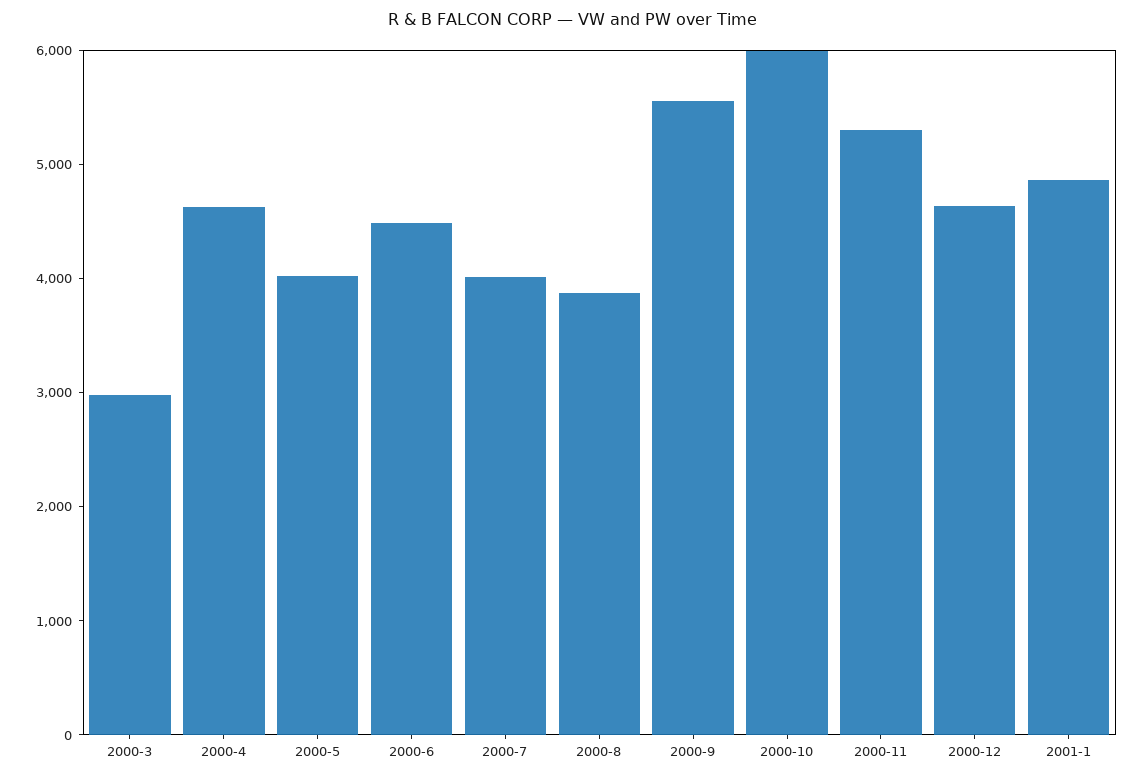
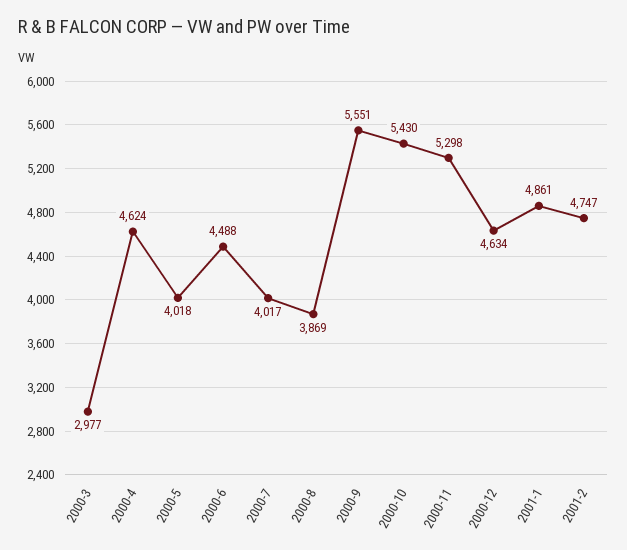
2000-10: 6000 -> 5430
2001-2: none -> 4747

